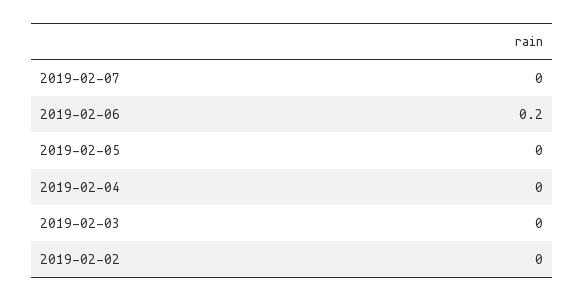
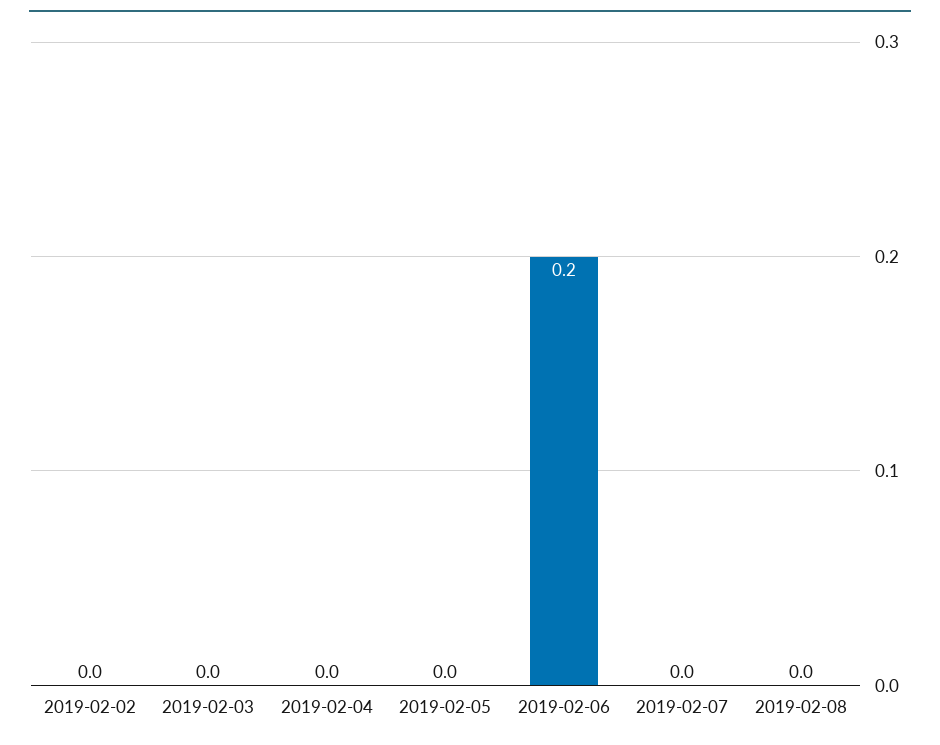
2019-02-08: none -> 0

